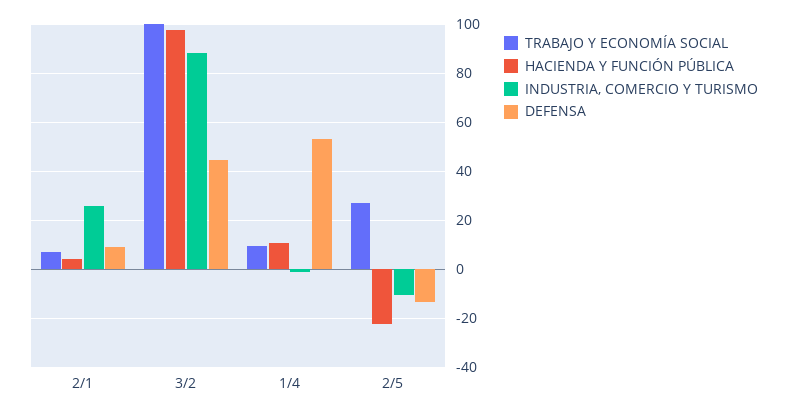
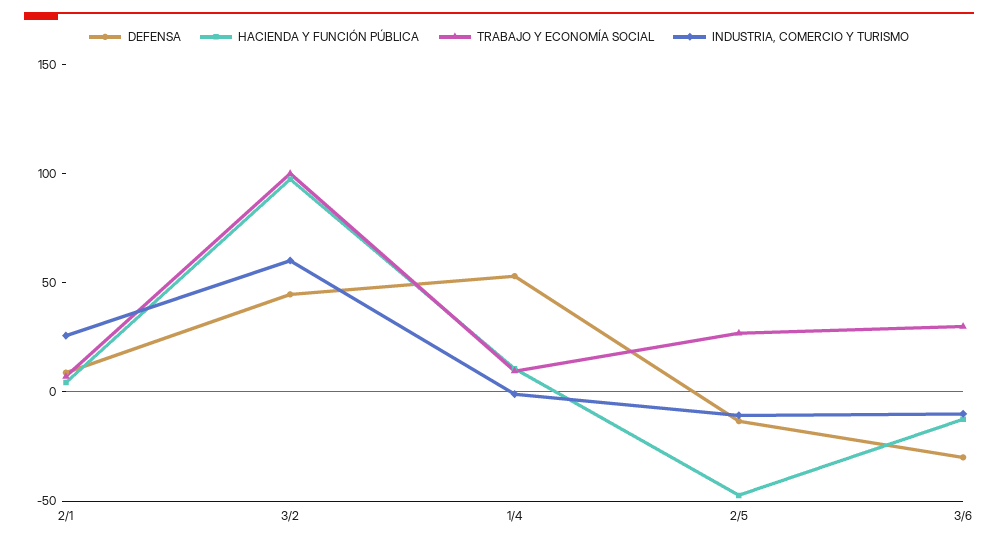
INDUSTRIA, COMERCIO Y TURISMO, 3/2: 87.5 -> 60
HACIENDA Y FUNCIÓN PÚBLICA, 2/5: -22.5 -> -50
DEFENSA, 3/6: none -> -30
HACIENDA Y FUNCIÓN PÚBLICA, 3/6: none -> -10
TRABAJO Y ECONOMÍA SOCIAL, 3/6: none -> 30
INDUSTRIA, COMERCIO Y TURISMO, 3/6: none -> -10

